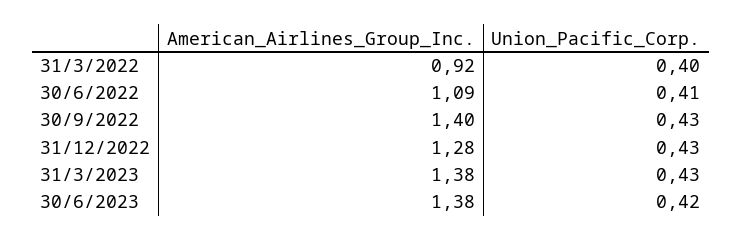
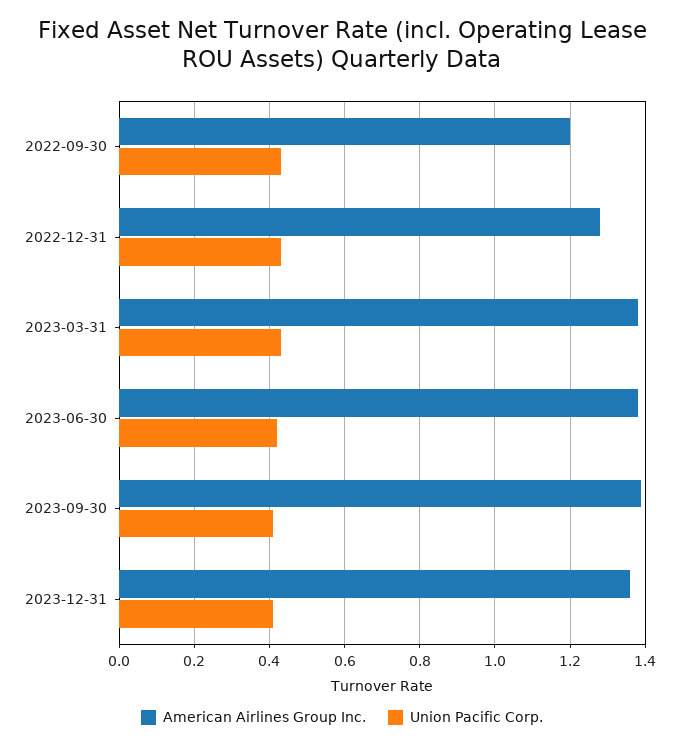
American_Airlines_Group_Inc., 31/3/2022: 0.92 -> none
Union_Pacific_Corp., 31/3/2022: 0.4 -> none
American_Airlines_Group_Inc., 30/6/2022: 1.09 -> none
Union_Pacific_Corp., 30/6/2022: 0.41 -> none
American_Airlines_Group_Inc., 30/9/2022: 1.4 -> 1.2
American_Airlines_Group_Inc., 2023-09-30: none -> 1.4
Union_Pacific_Corp., 2023-09-30: none -> 0.4
American_Airlines_Group_Inc., 2023-12-31: none -> 1.35
Union_Pacific_Corp., 2023-12-31: none -> 0.4

